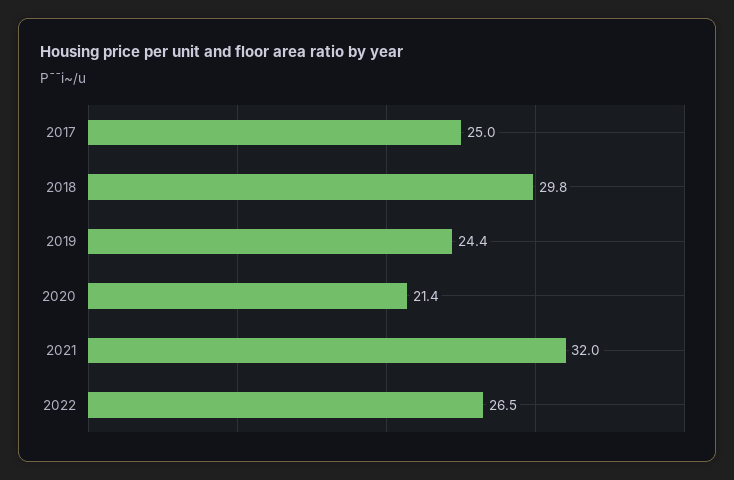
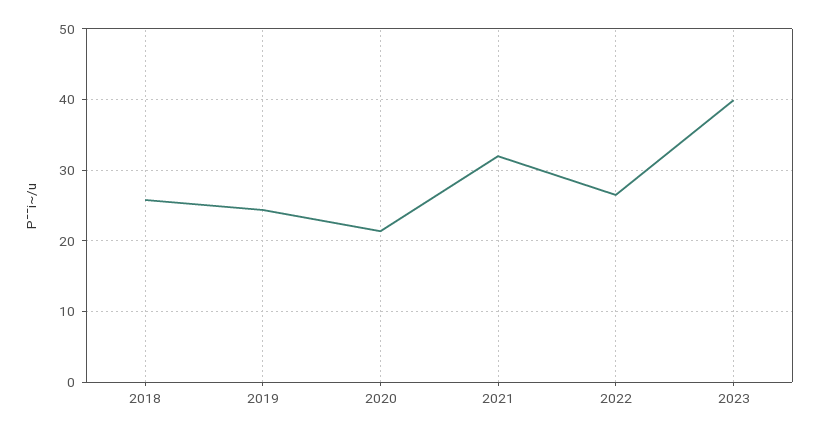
2017: 25 -> none
2018: 29.8 -> 26
2023: none -> 40

